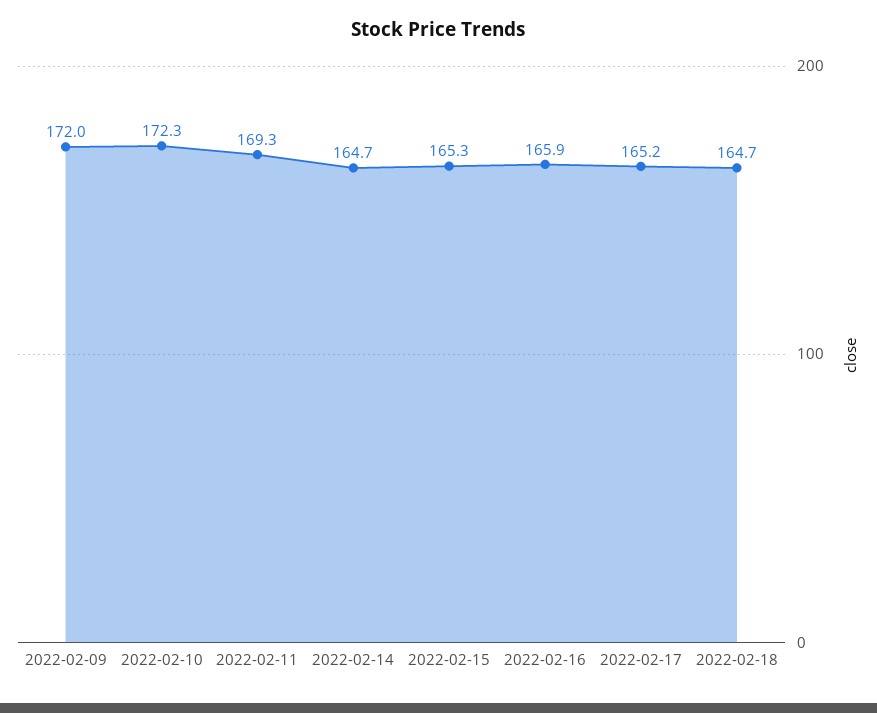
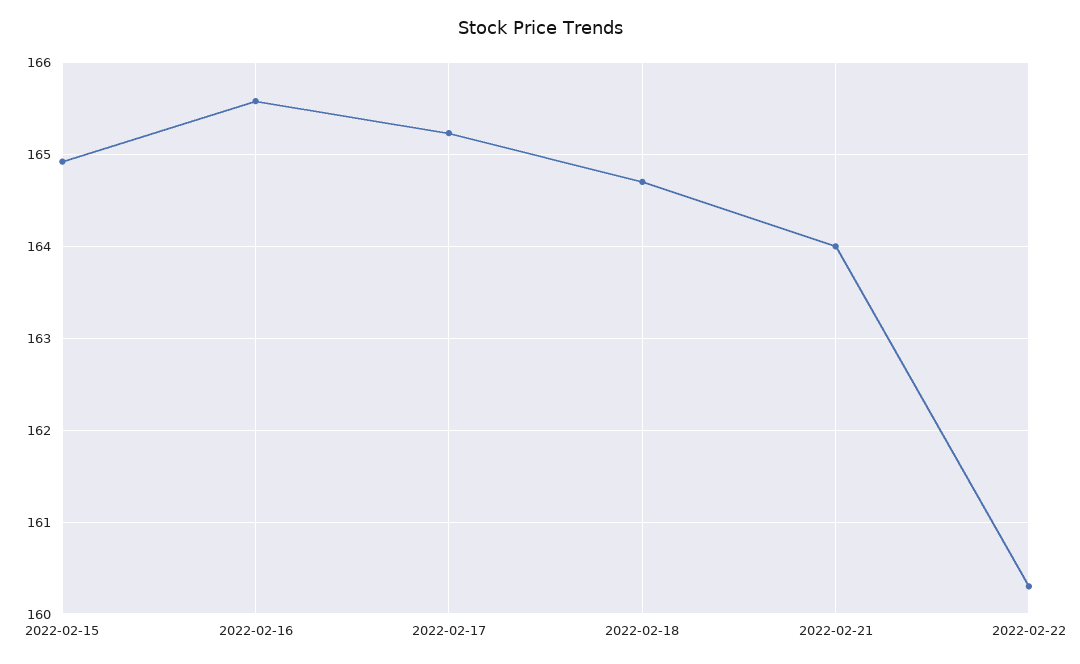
2022-02-09: 172 -> none
2022-02-10: 172.3 -> none
2022-02-11: 169.3 -> none
2022-02-14: 164.7 -> none
2022-02-15: 165.3 -> 164.9
2022-02-16: 165.9 -> 165.6
2022-02-21: none -> 164
2022-02-22: none -> 160.3

